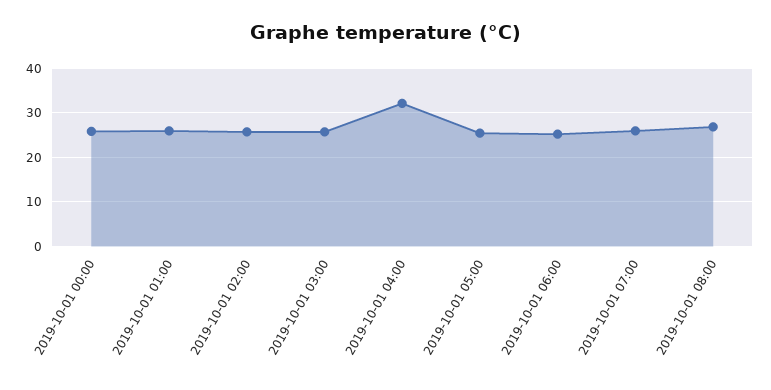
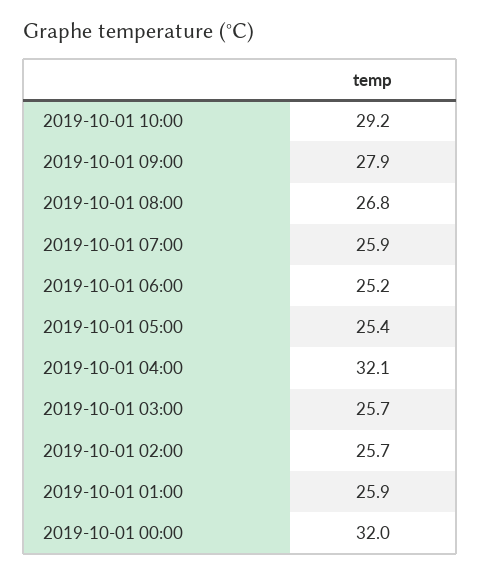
2019-10-01 00:00: 26 -> 32
2019-10-01 10:00: none -> 29.2
2019-10-01 09:00: none -> 27.9

